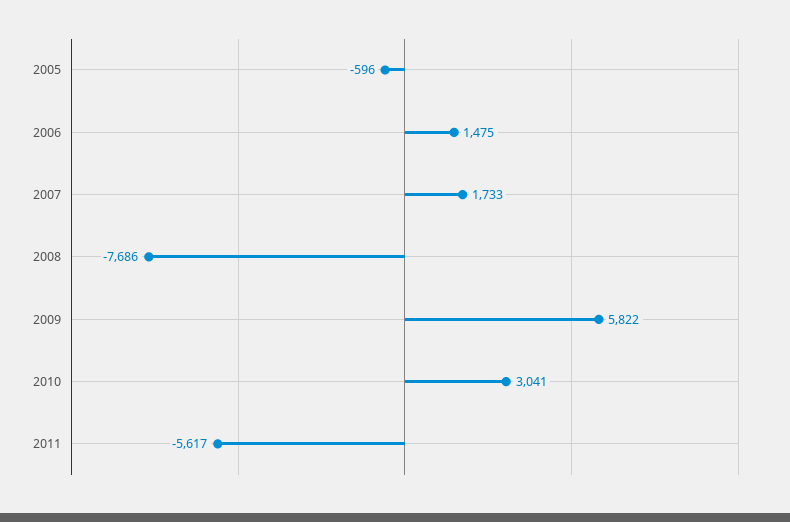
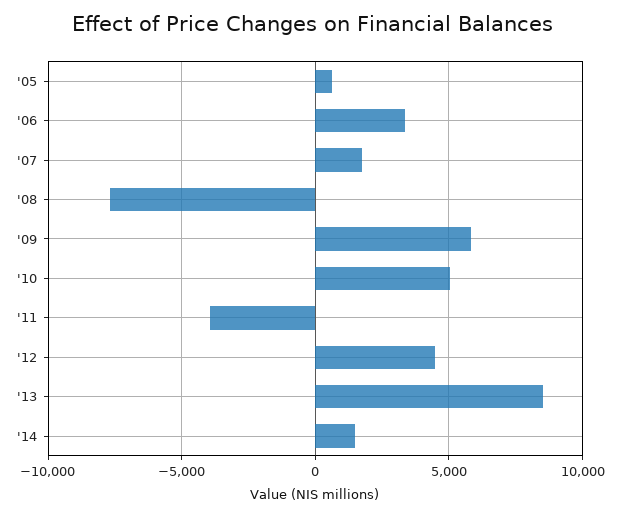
2005: -596 -> 500
2006: 1475 -> 3500
2010: 3041 -> 5000
2011: -5617 -> -4000
'12: none -> 4500
'13: none -> 8500
'14: none -> 1500

